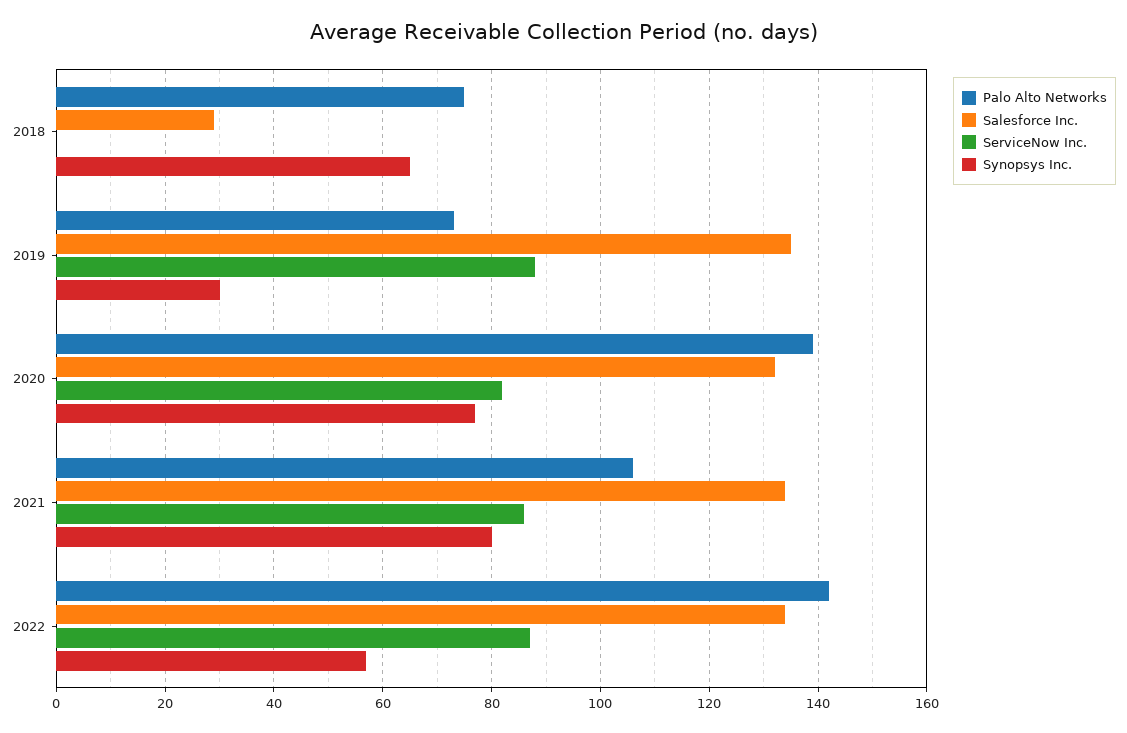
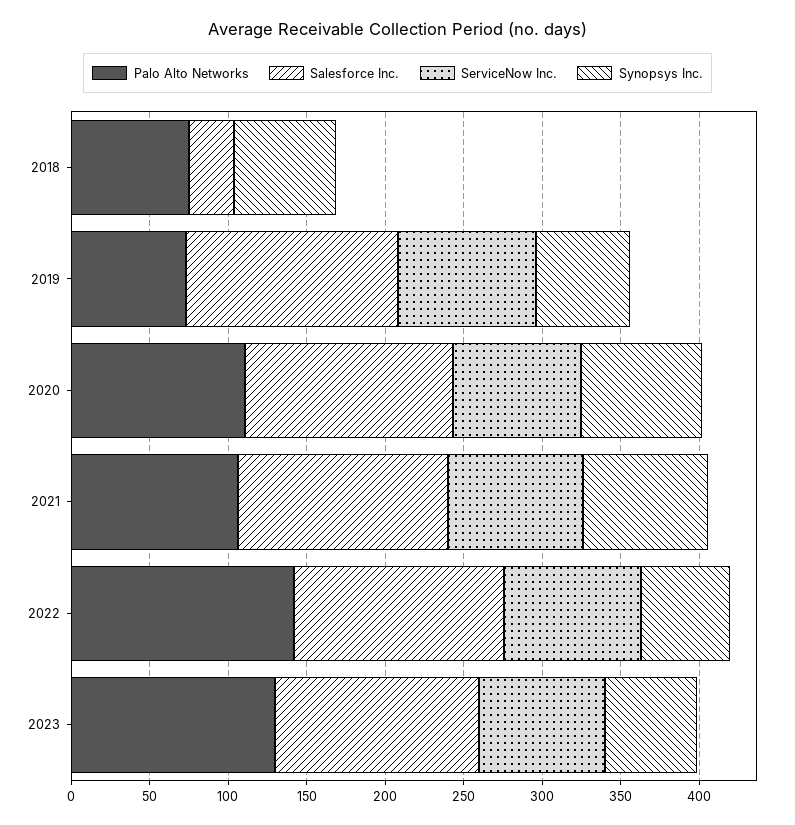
Synopsys Inc., 2019: 30 -> 60
Palo Alto Networks, 2020: 140 -> 110
Palo Alto Networks, 2023: none -> 130
Salesforce Inc., 2023: none -> 130
ServiceNow Inc., 2023: none -> 80
Synopsys Inc., 2023: none -> 60

